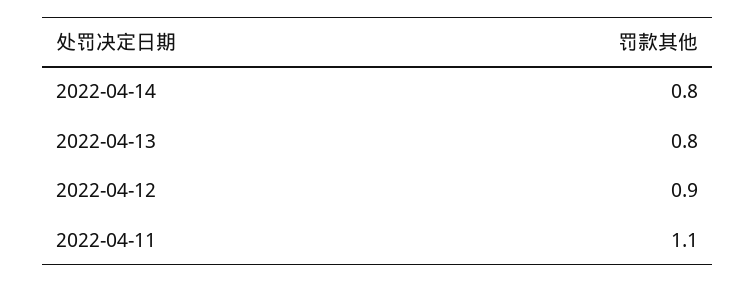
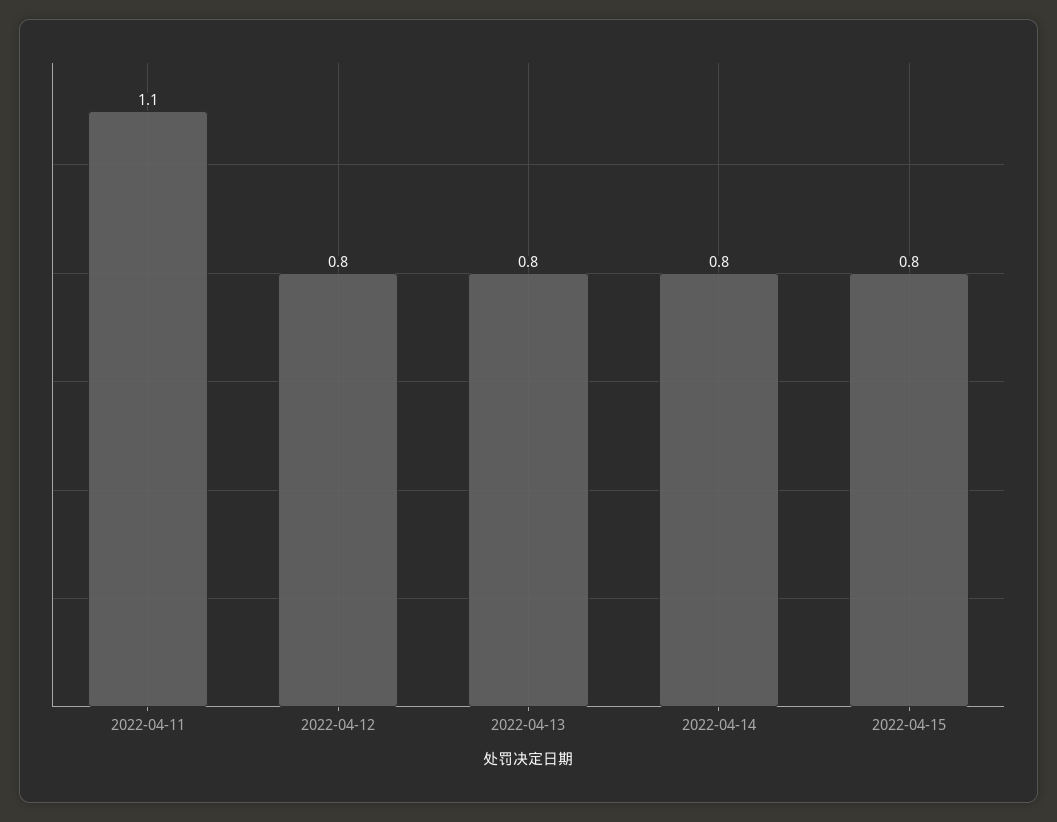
2022-04-12: 0.9 -> 0.8
2022-04-15: none -> 0.8

